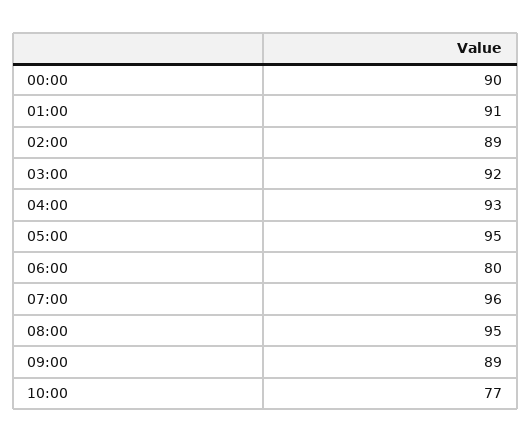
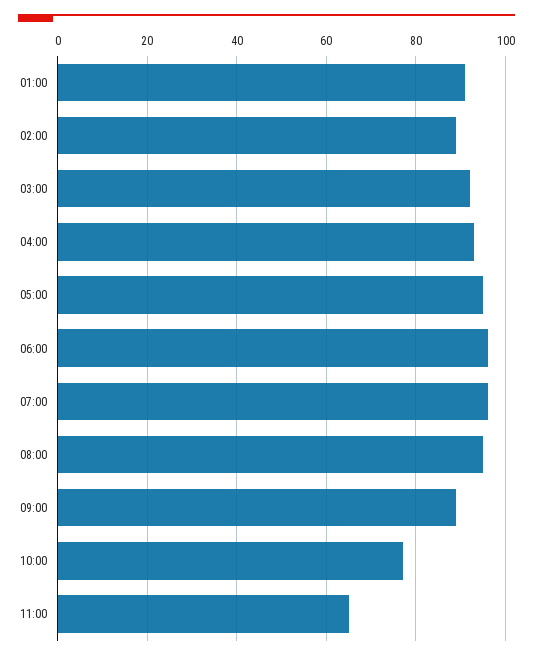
00:00: 90 -> none
06:00: 80 -> 95
11:00: none -> 65

